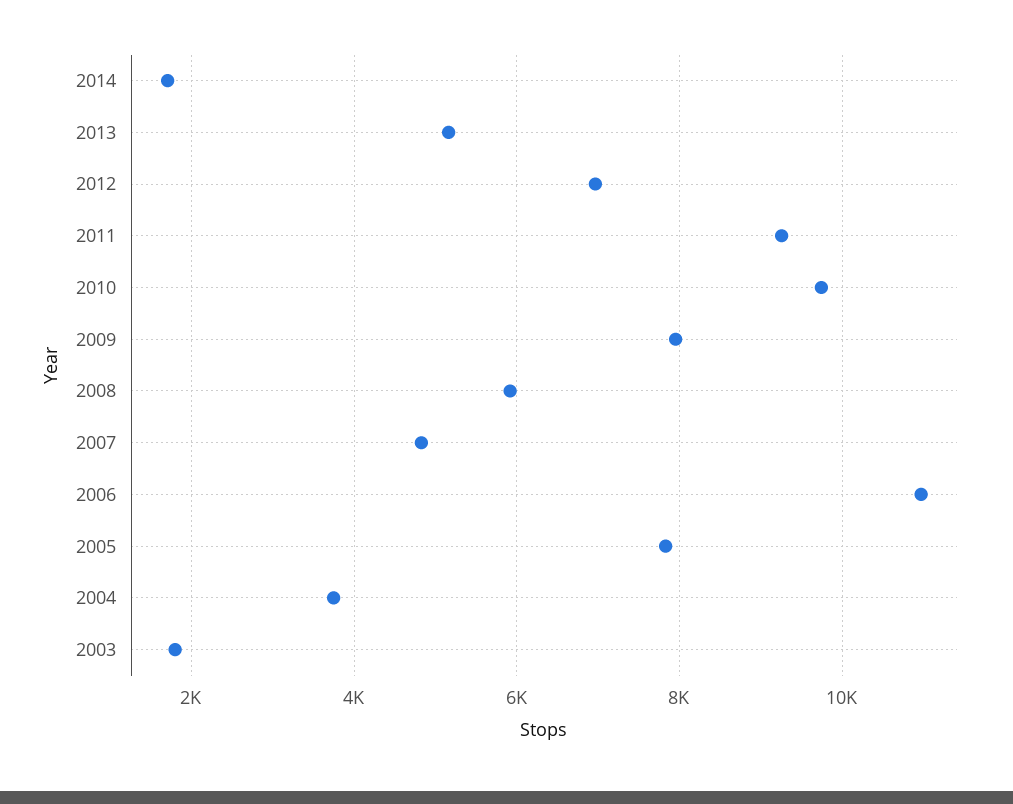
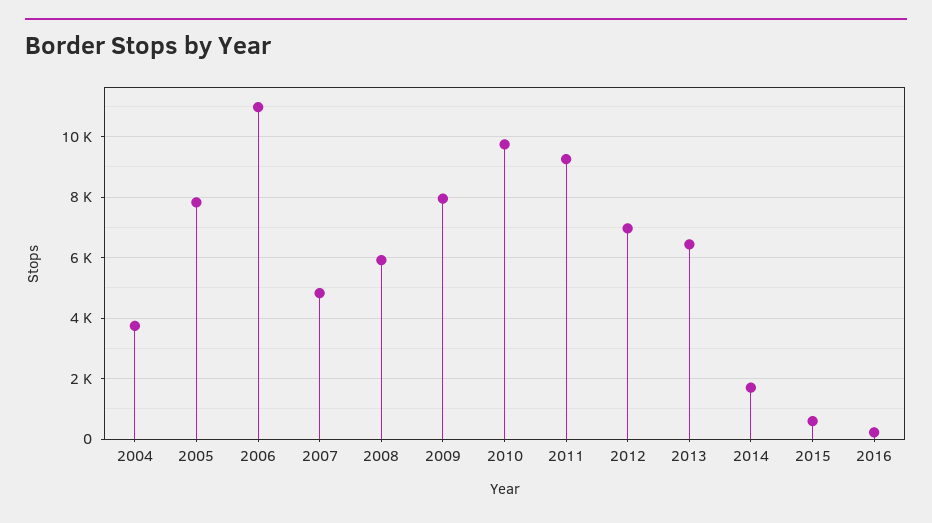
2013: 5200 -> 6400
2003: 1800 -> none
2015: none -> 600
2016: none -> 200

